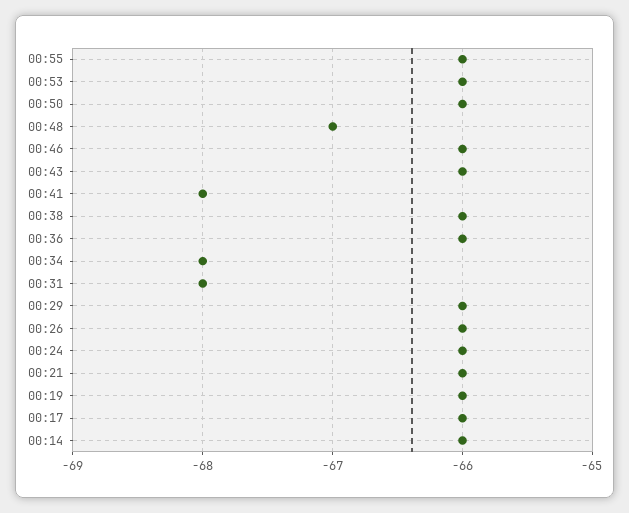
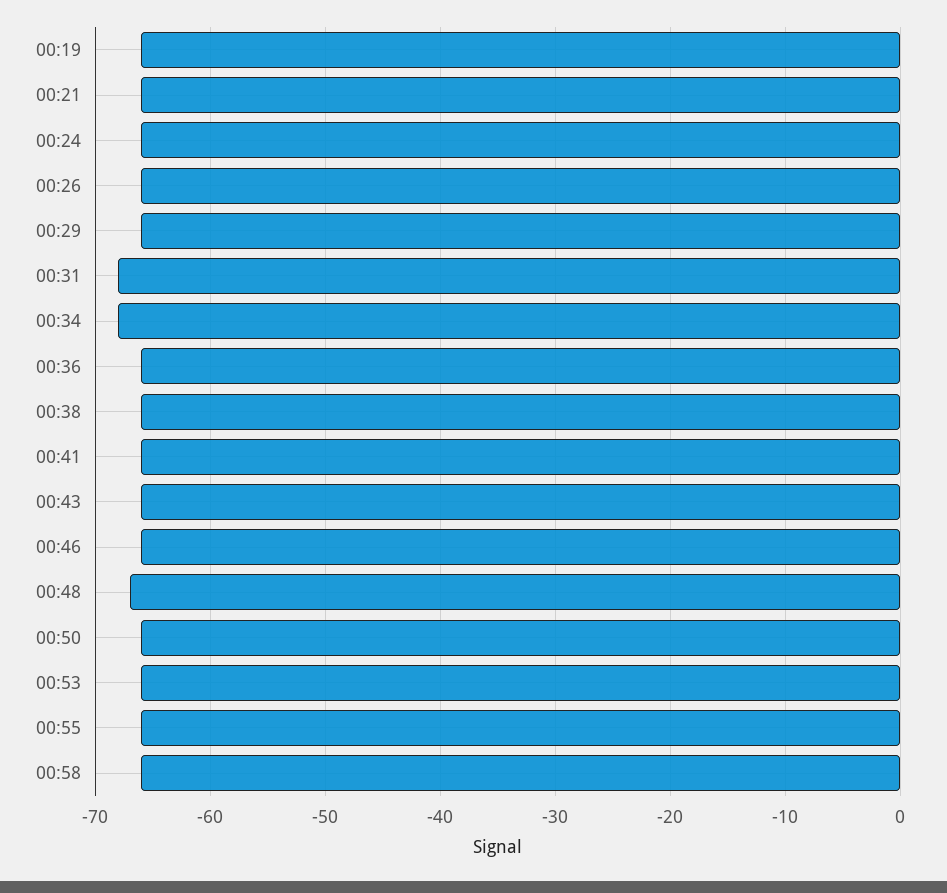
00:41: -68 -> -66
00:17: -66 -> none
00:14: -66 -> none
00:58: none -> -66

